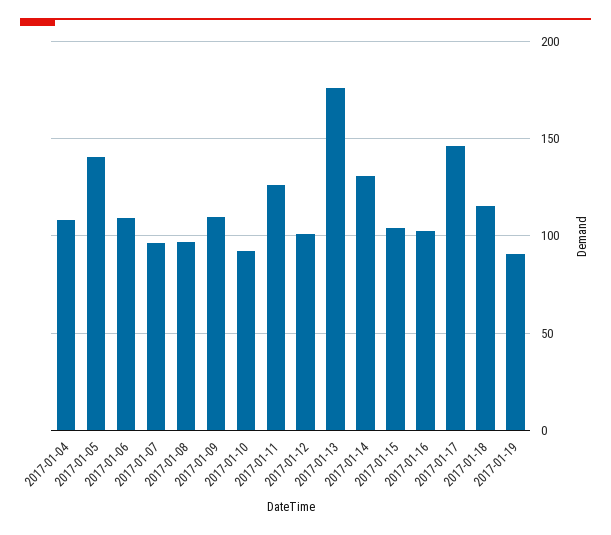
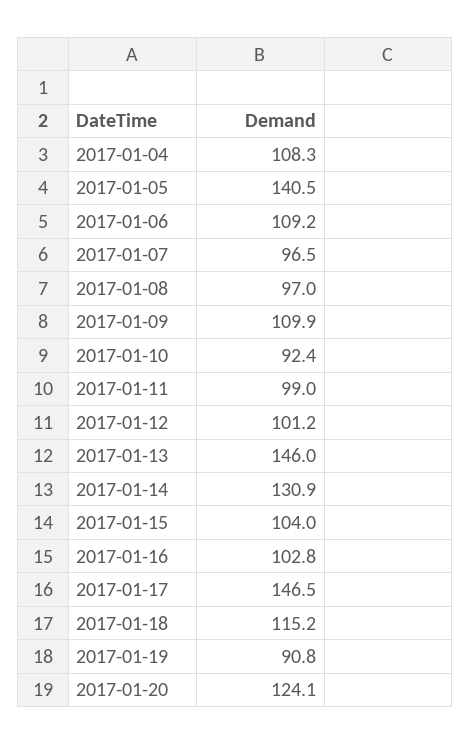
2017-01-11: 125 -> 99
2017-01-13: 175 -> 146
2017-01-20: none -> 124.1

